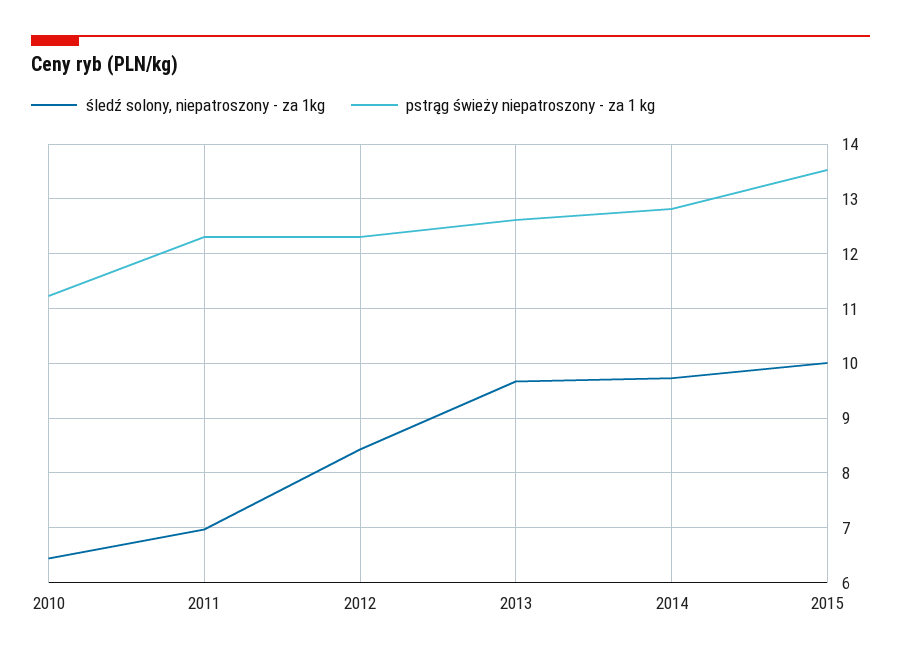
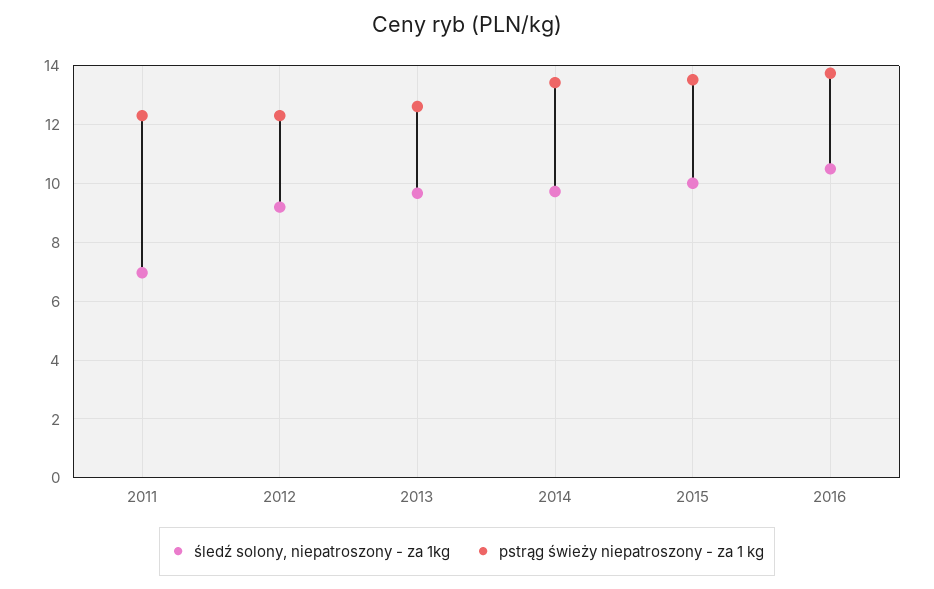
śledź solony, niepatroszony - za 1kg, 2010: 6.4 -> none
pstrąg świeży niepatroszony - za 1 kg, 2010: 11.2 -> none
śledź solony, niepatroszony - za 1kg, 2012: 8.4 -> 9.25
pstrąg świeży niepatroszony - za 1 kg, 2014: 12.8 -> 13.5
śledź solony, niepatroszony - za 1kg, 2016: none -> 10.5
pstrąg świeży niepatroszony - za 1 kg, 2016: none -> 13.75

